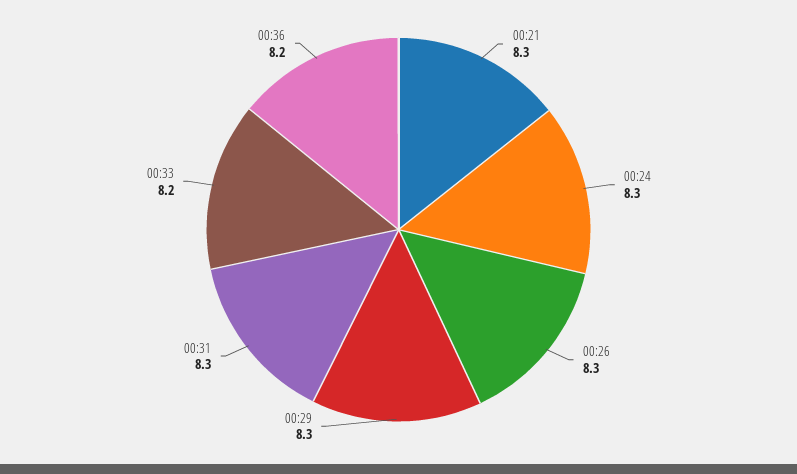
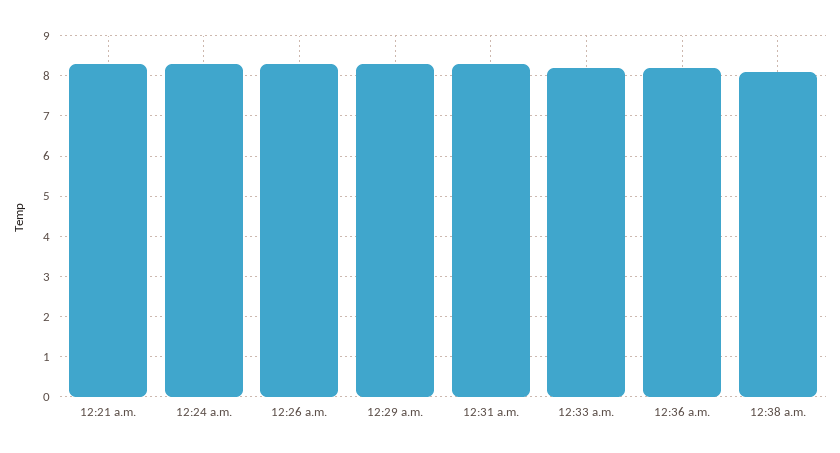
12:38 a.m.: none -> 8

